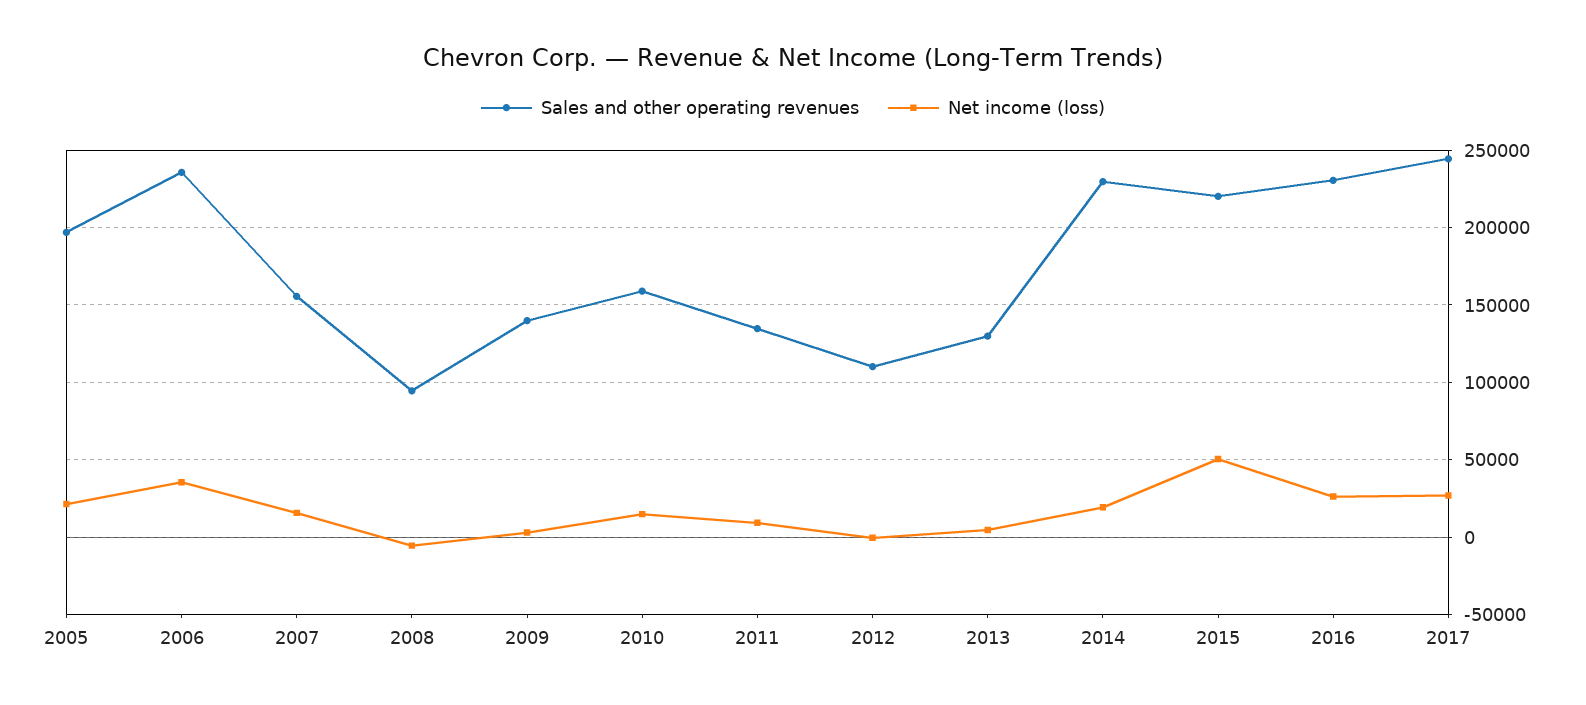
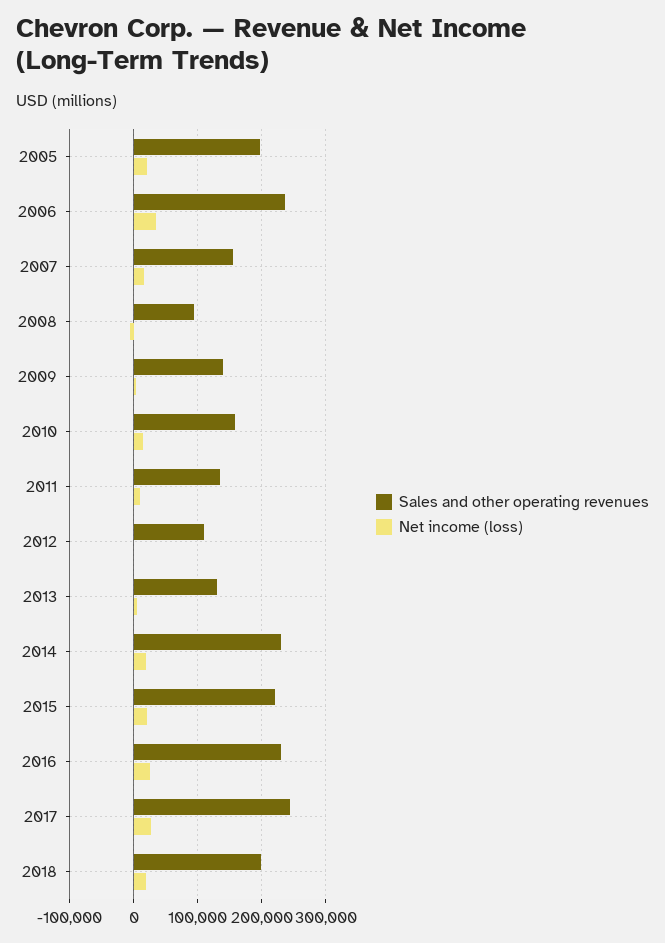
Net income (loss), 2015: 50000 -> 20000
Sales and other operating revenues, 2018: none -> 200000
Net income (loss), 2018: none -> 20000

